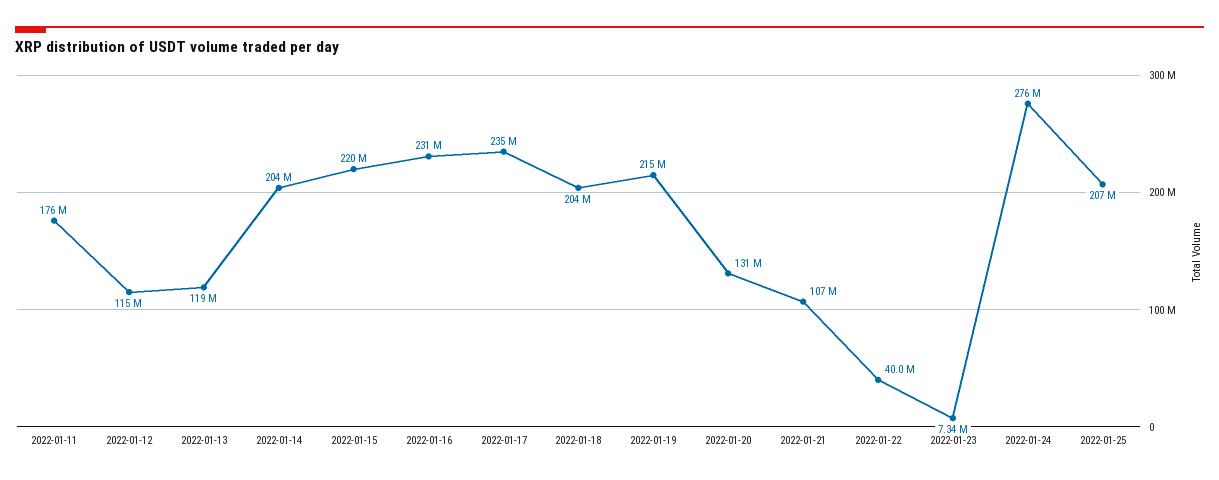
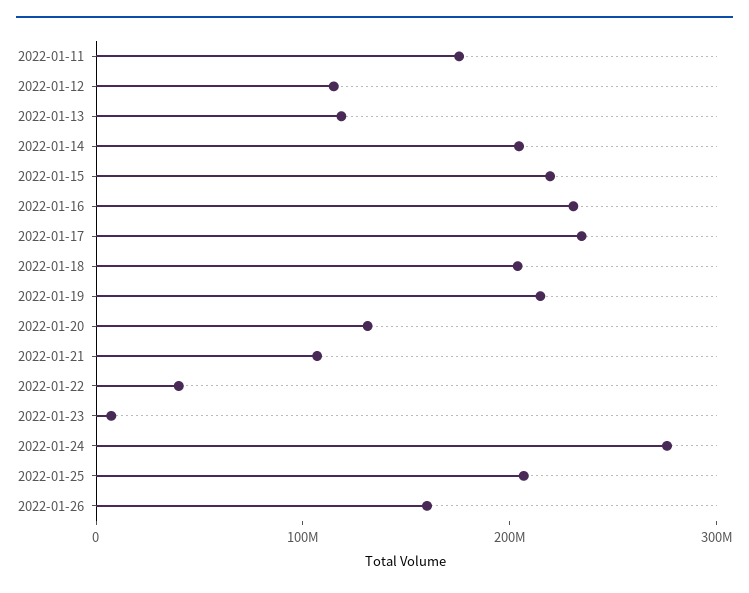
2022-01-26: none -> 160000000

